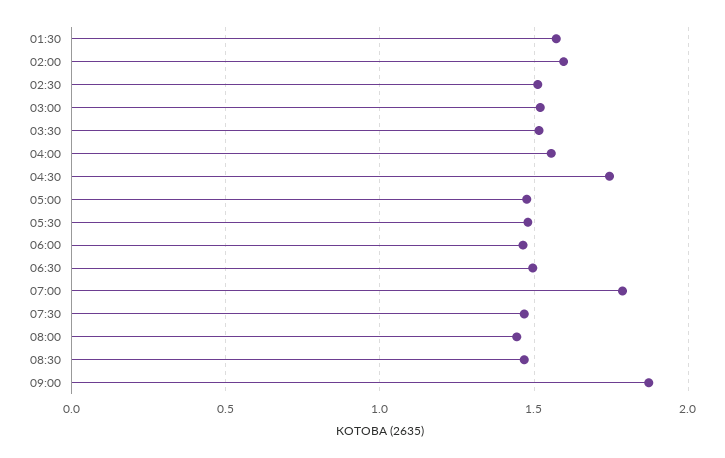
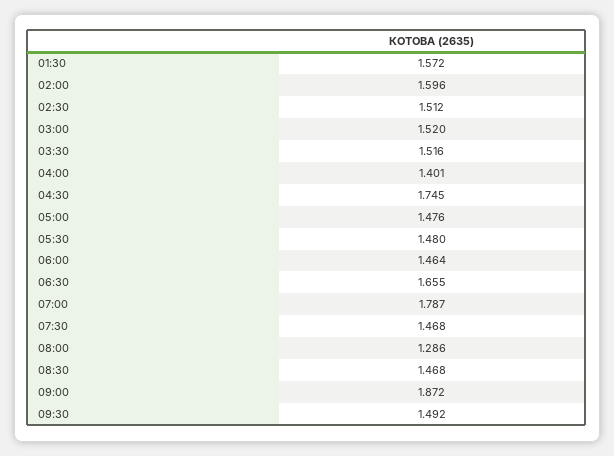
04:00: 1.55 -> 1.401
06:30: 1.5 -> 1.655
08:00: 1.45 -> 1.286
09:30: none -> 1.492

